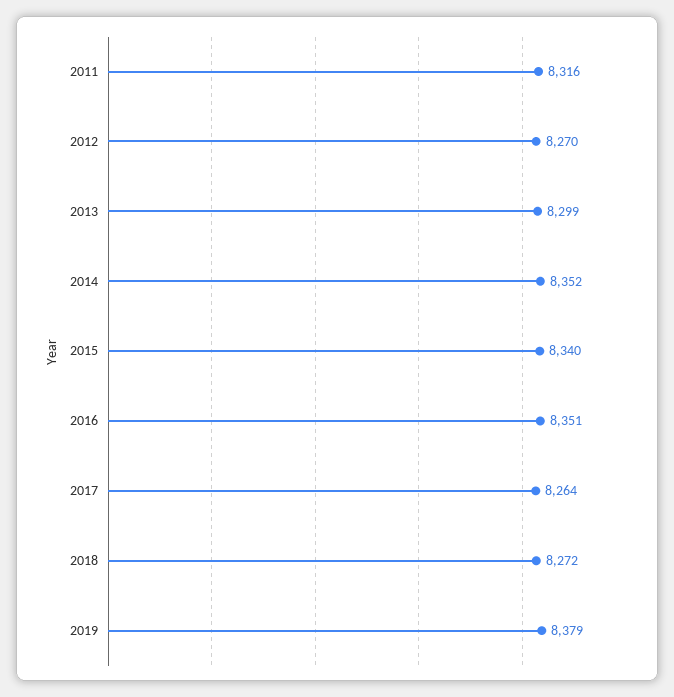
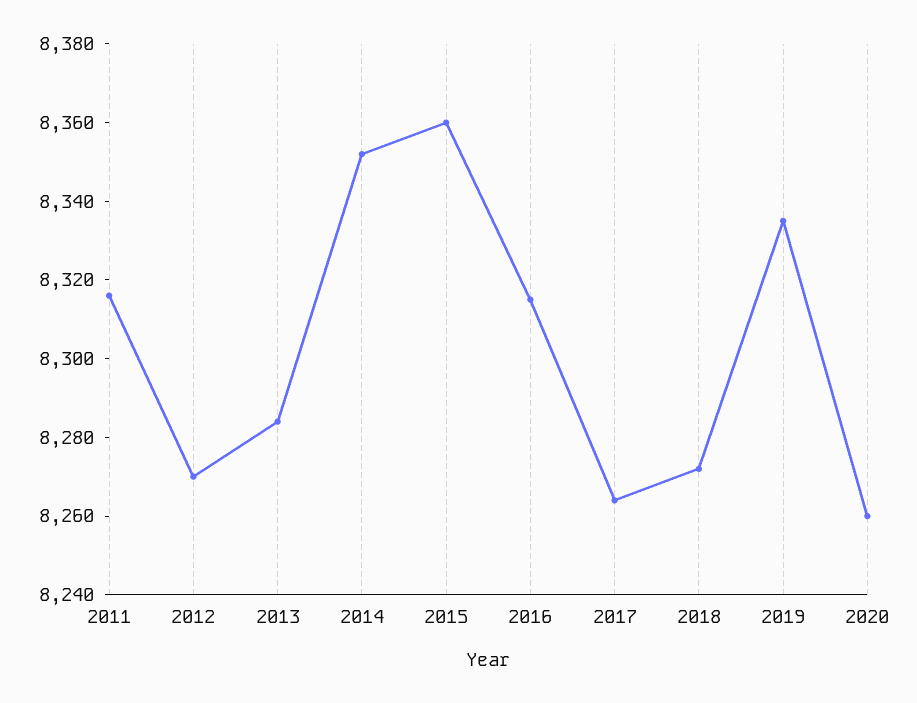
2013: 8299 -> 8285
2015: 8340 -> 8360
2016: 8351 -> 8315
2019: 8379 -> 8335
2020: none -> 8260

